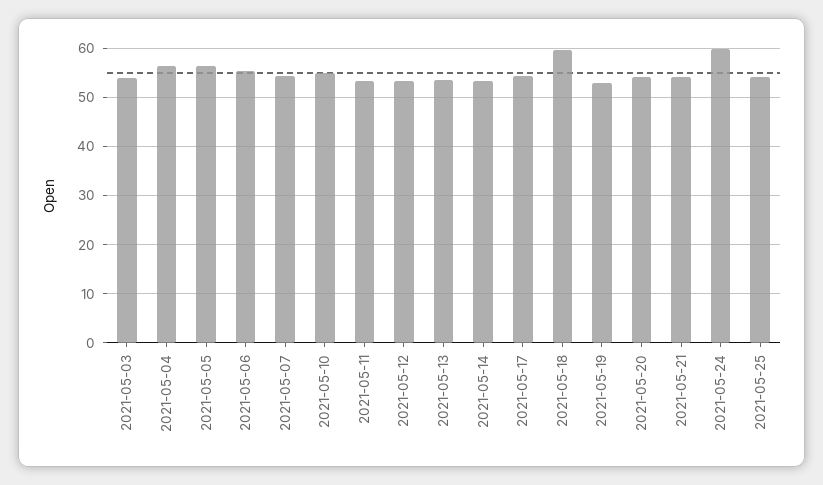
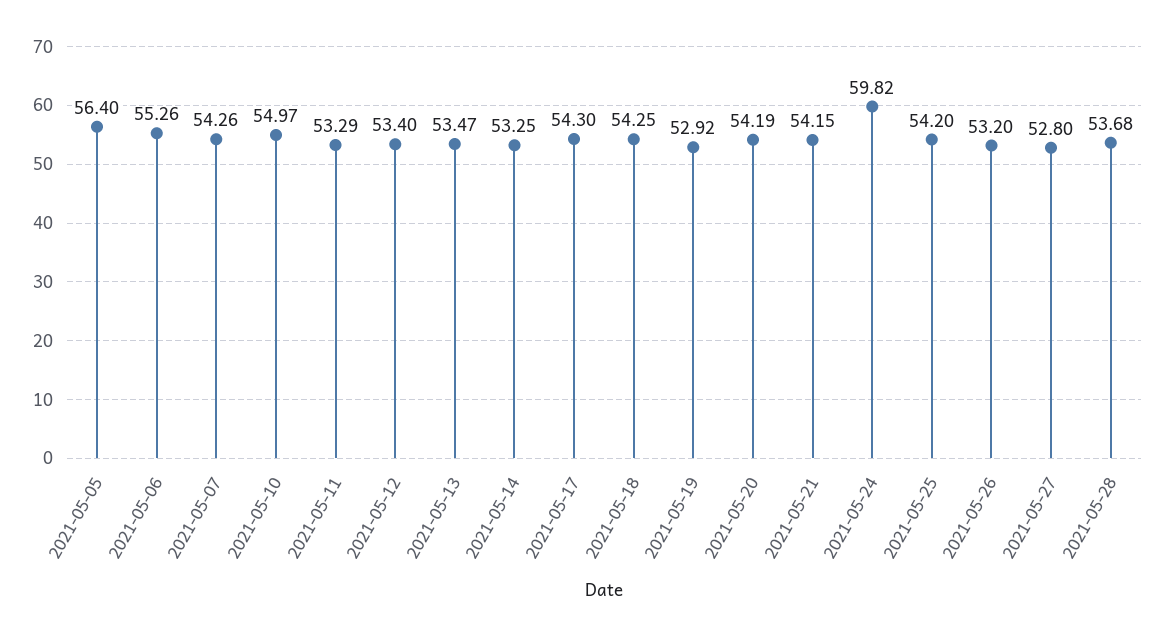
2021-05-03: 54 -> none
2021-05-04: 56 -> none
2021-05-18: 60 -> 54.25
2021-05-26: none -> 53.2
2021-05-27: none -> 52.8
2021-05-28: none -> 53.68

